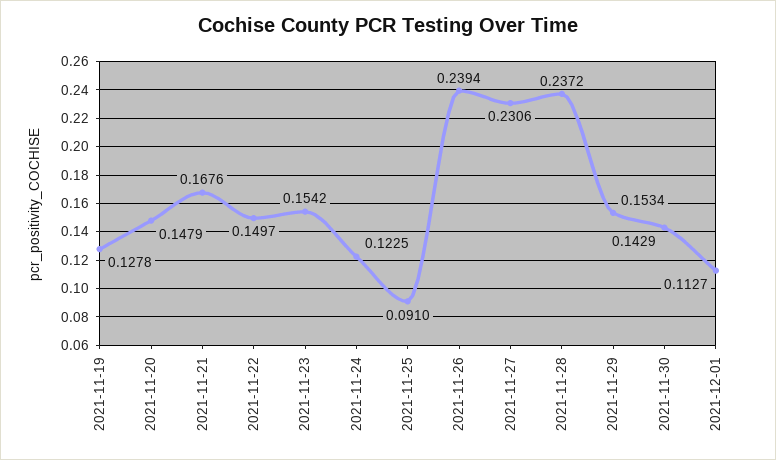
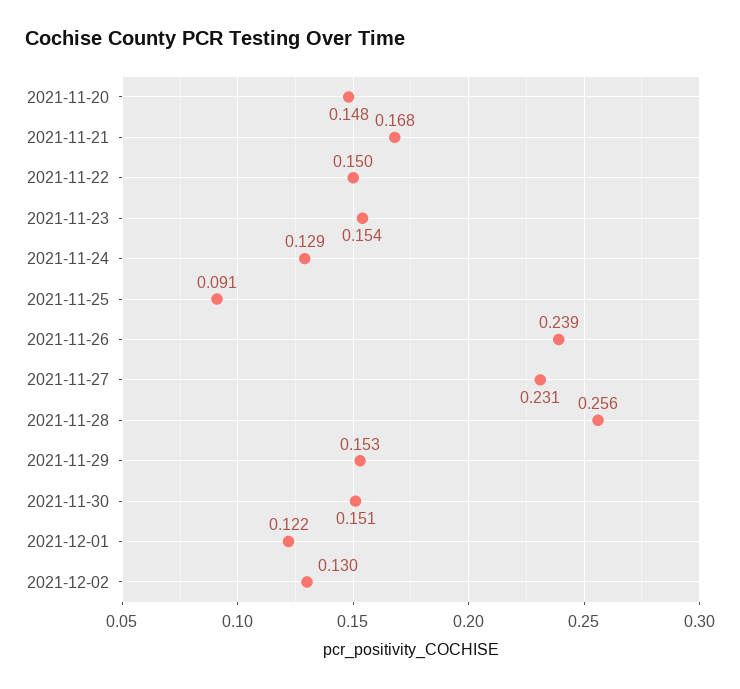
2021-11-19: 0.1278 -> none
2021-11-24: 0.1225 -> 0.129
2021-11-28: 0.2372 -> 0.256
2021-11-30: 0.1429 -> 0.151
2021-12-01: 0.1127 -> 0.122
2021-12-02: none -> 0.13

